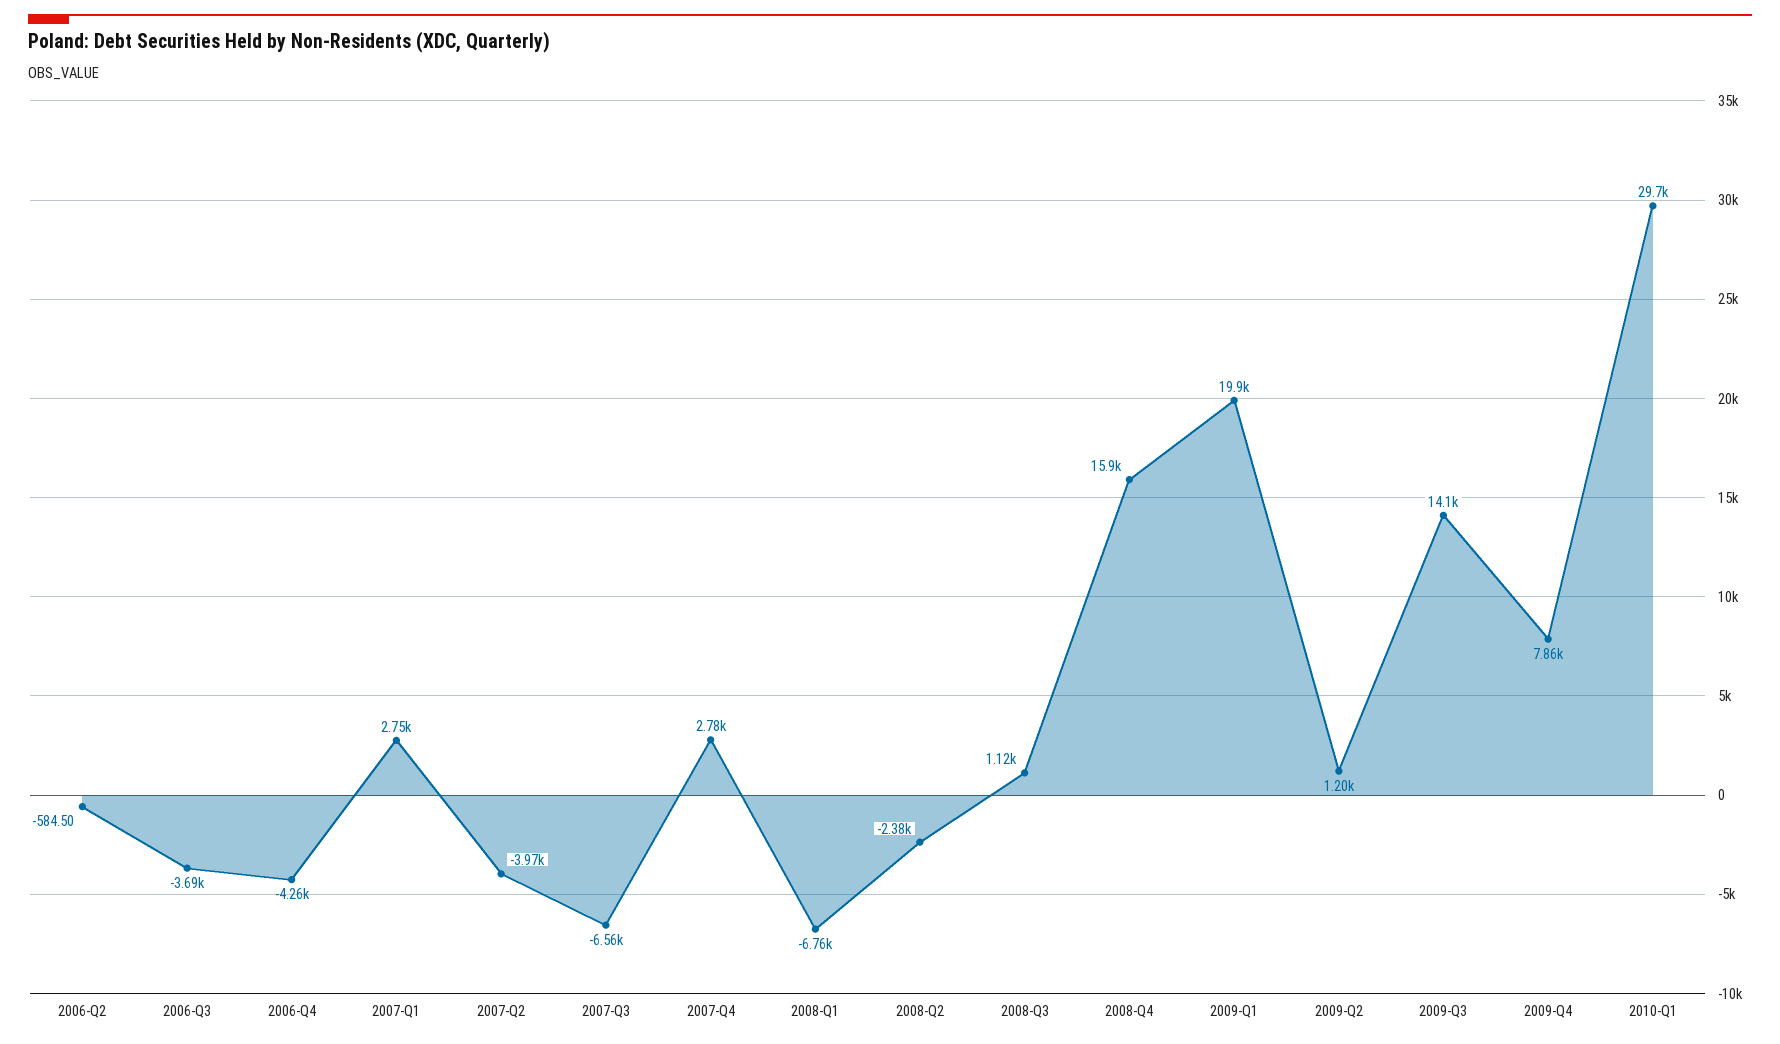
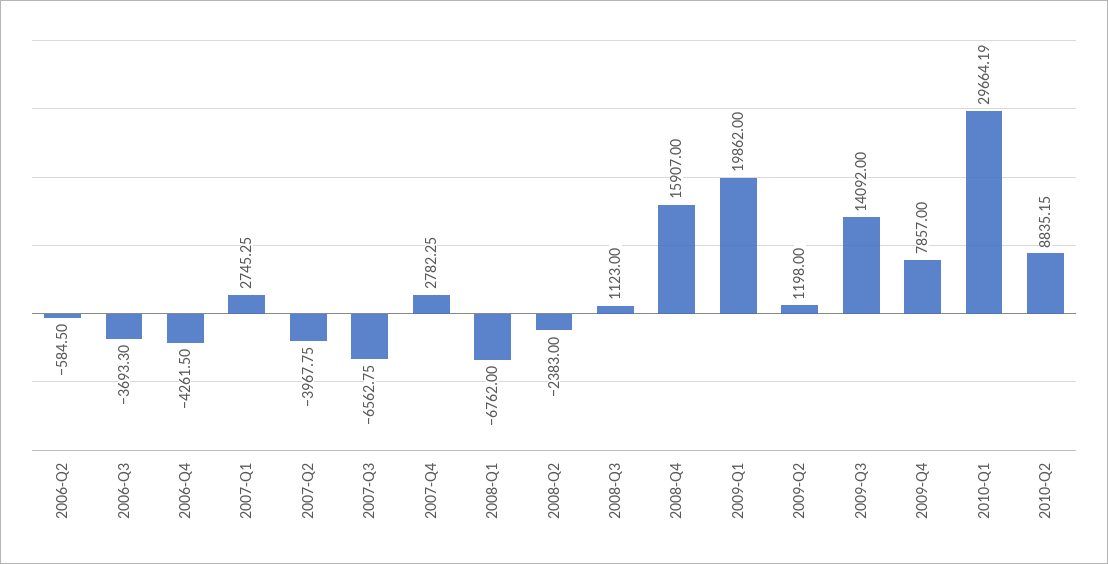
2010-Q2: none -> 8835.15

